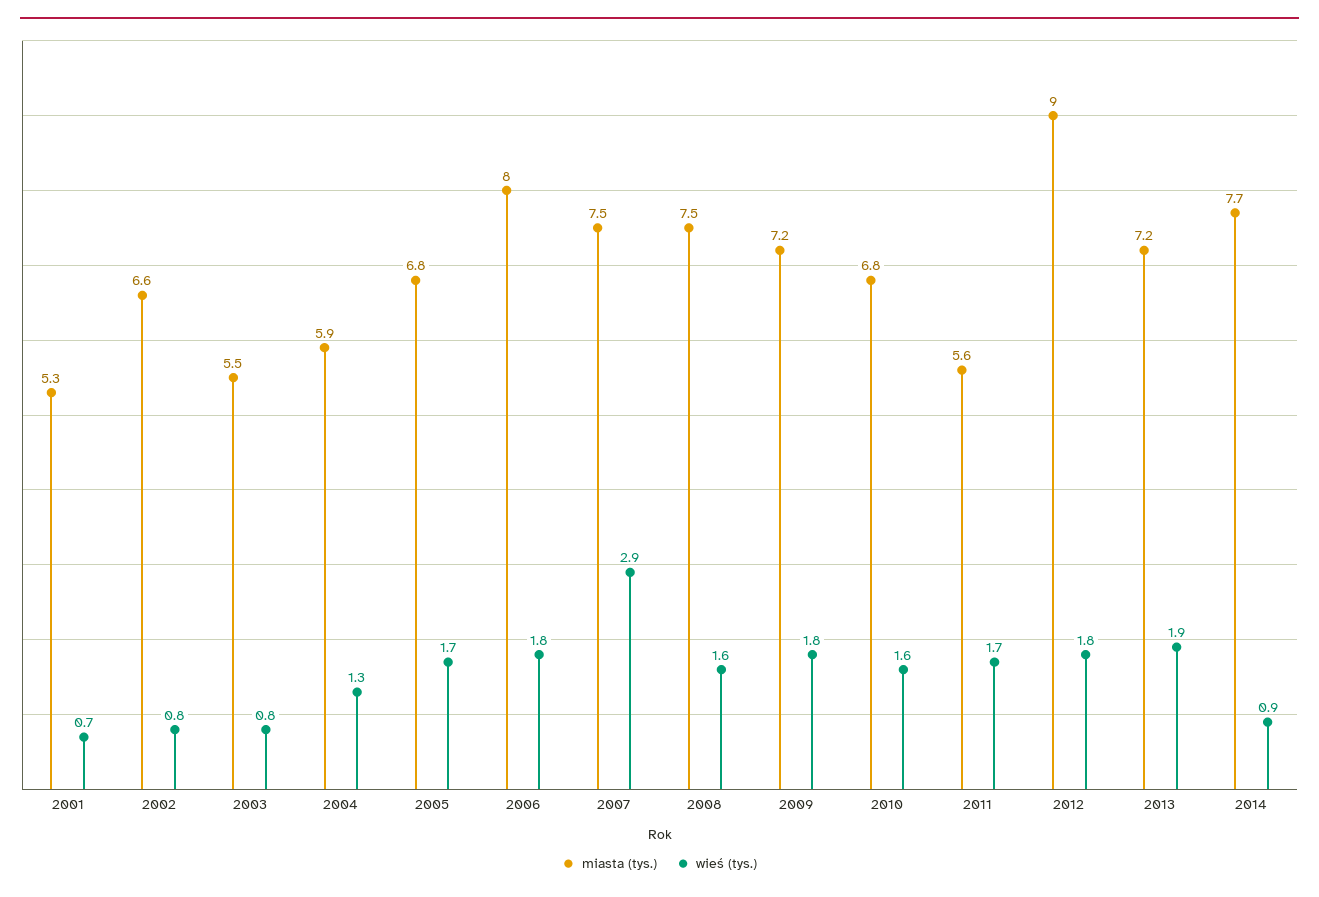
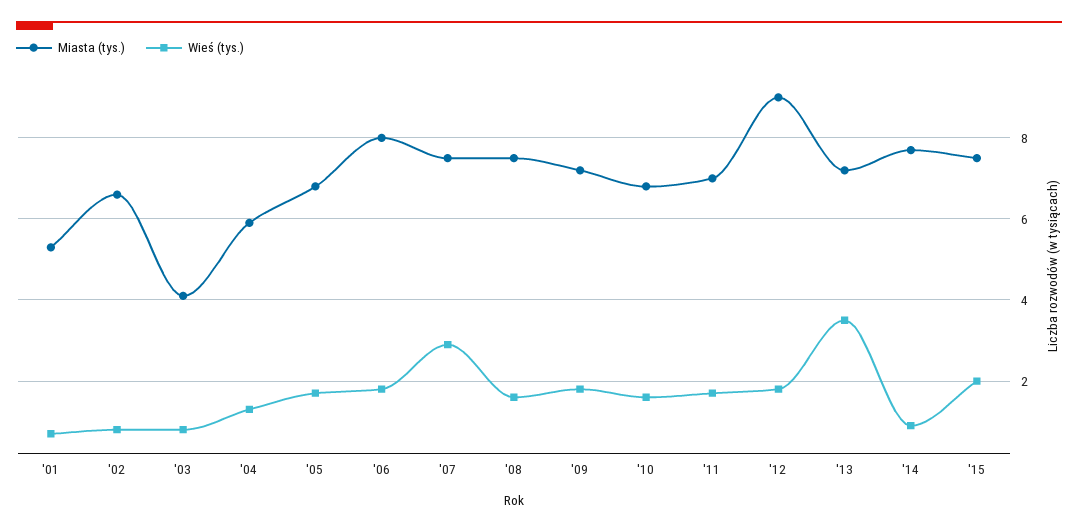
miasta (tys.), 2003: 5.5 -> 4
miasta (tys.), 2011: 5.6 -> 7
wieś (tys.), 2013: 1.9 -> 3.5
miasta (tys.), '15: none -> 7.5
wieś (tys.), '15: none -> 2

